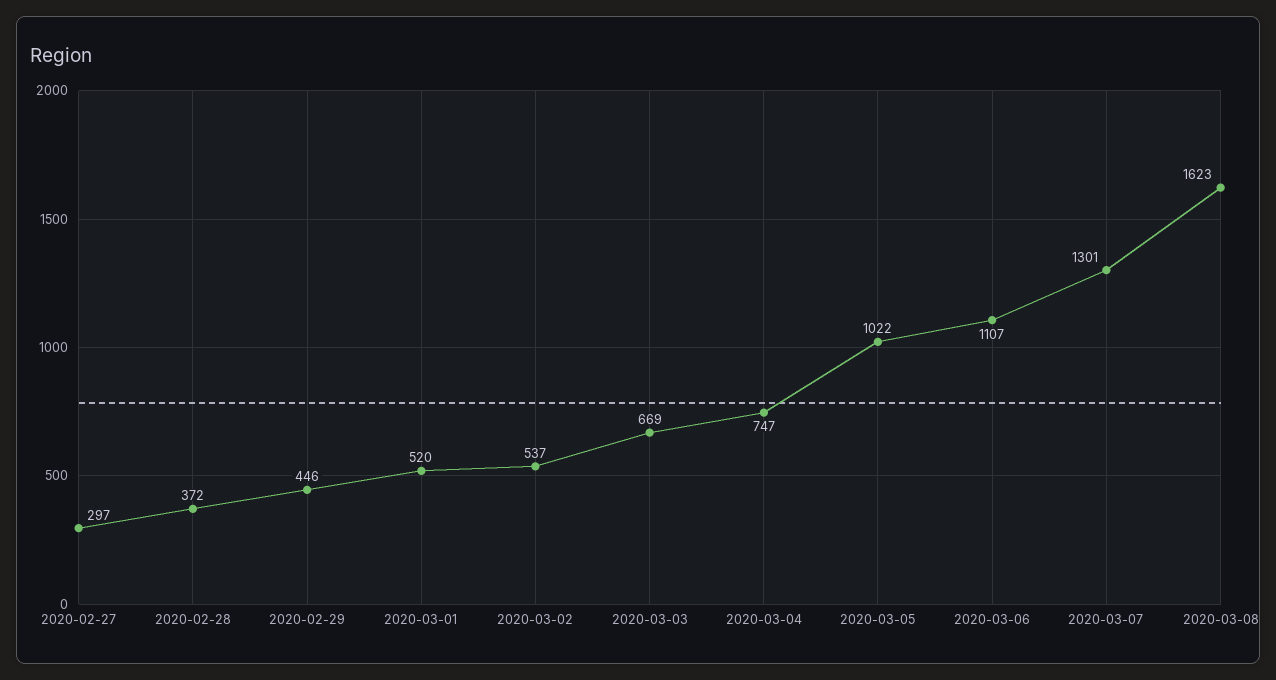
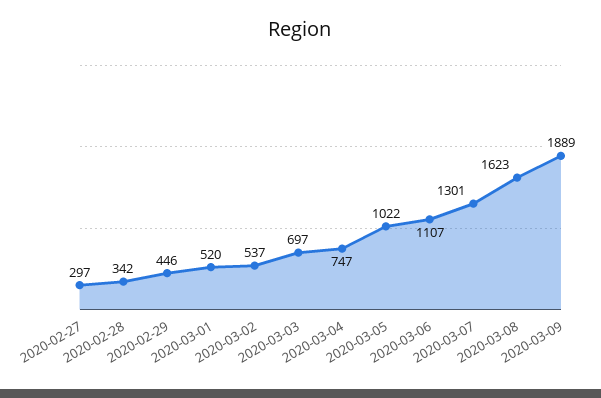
2020-02-28: 372 -> 342
2020-03-03: 669 -> 697
2020-03-09: none -> 1889

